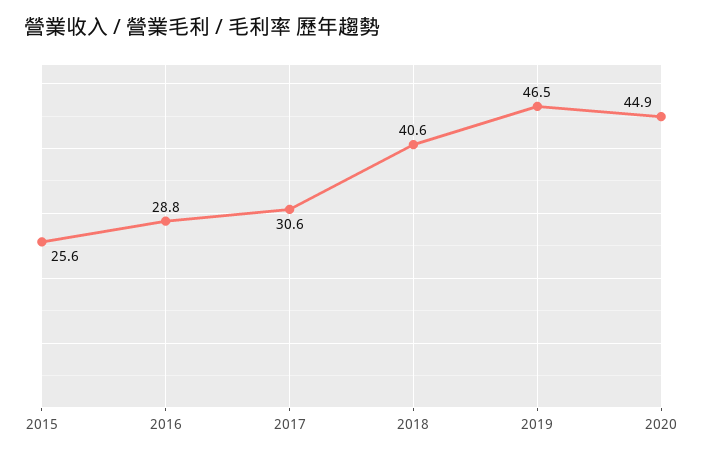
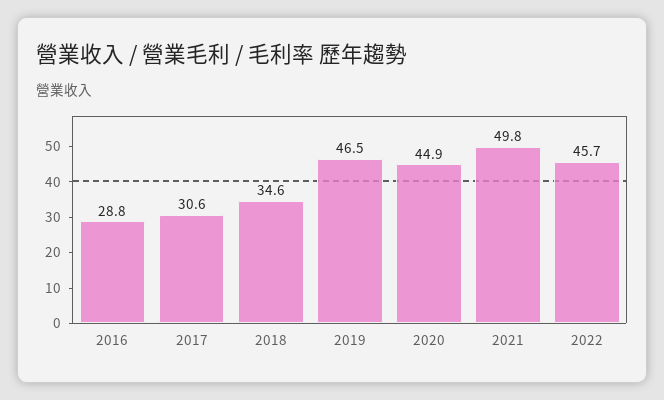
2015: 25.6 -> none
2018: 40.6 -> 34.6
2021: none -> 49.8
2022: none -> 45.7

